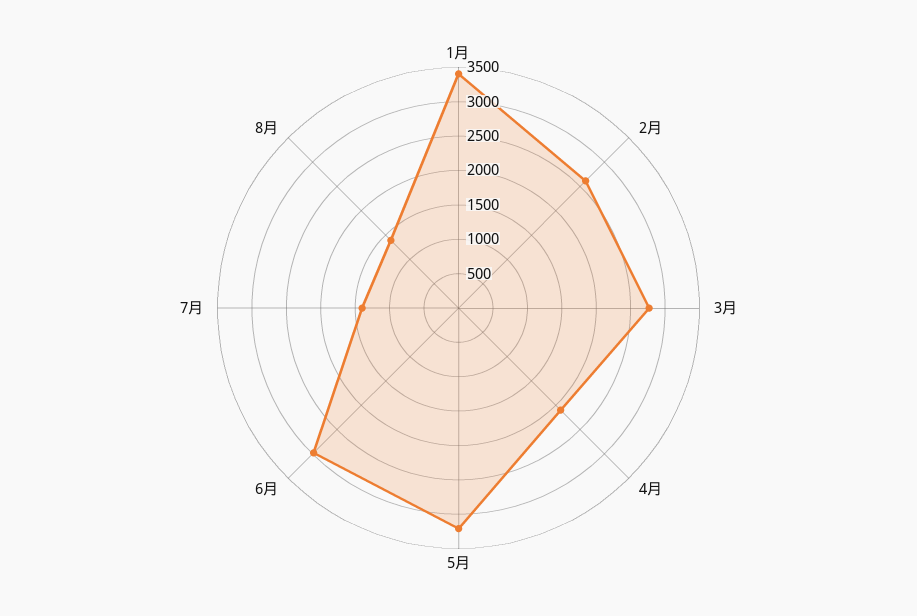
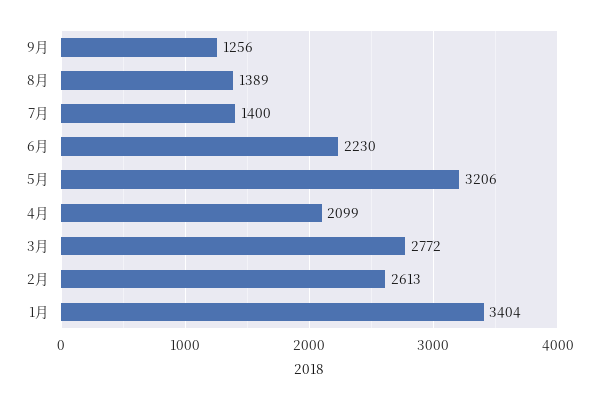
6月: 3000 -> 2230
9月: none -> 1256

